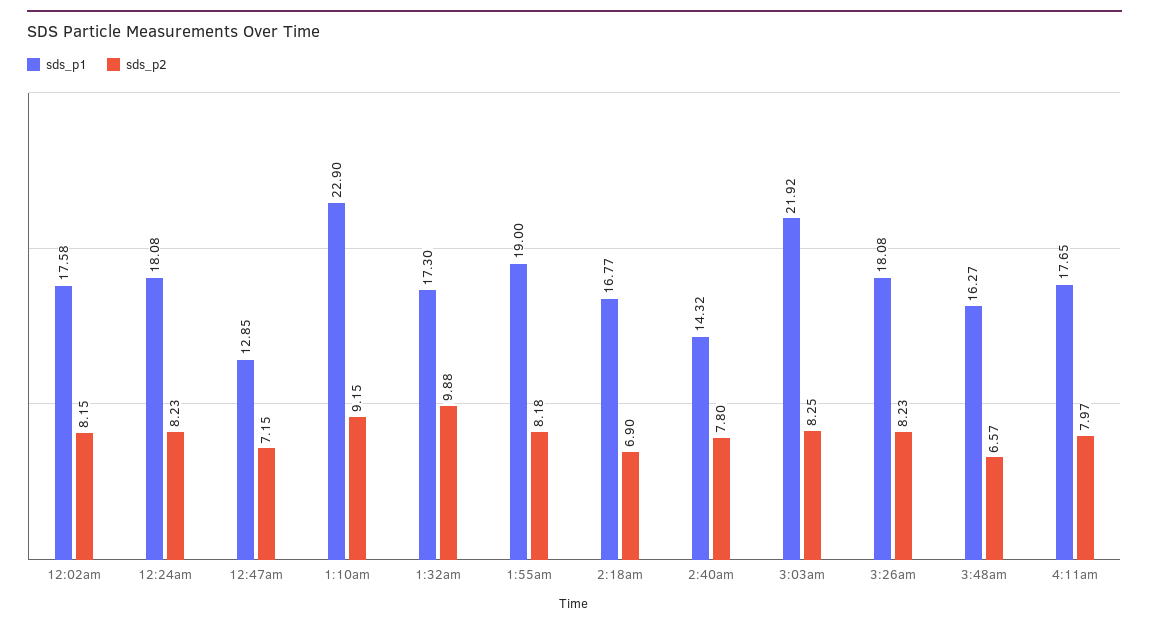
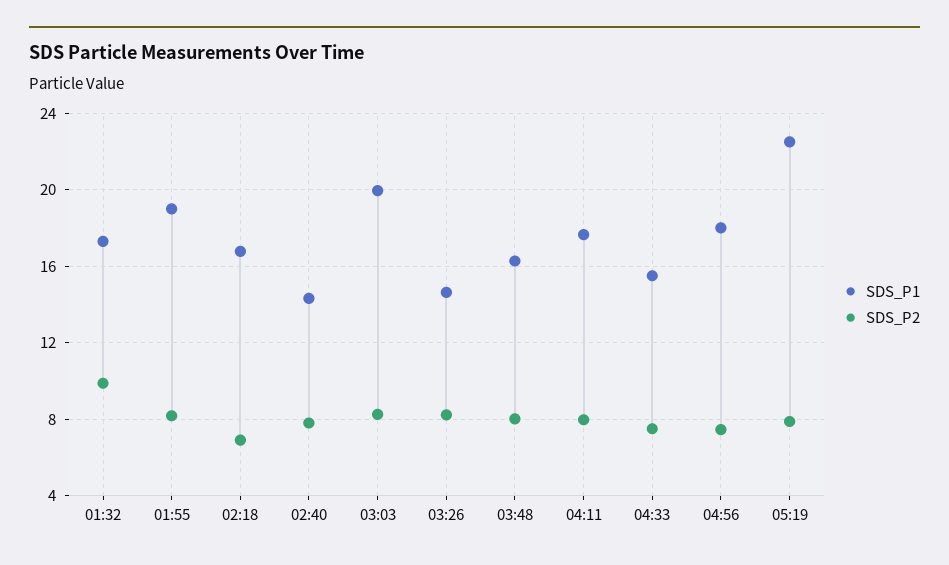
sds_p1, 12:02am: 17.58 -> none
sds_p2, 12:02am: 8.15 -> none
sds_p1, 12:24am: 18.08 -> none
sds_p2, 12:24am: 8.23 -> none
sds_p1, 12:47am: 12.85 -> none
sds_p2, 12:47am: 7.15 -> none
sds_p1, 1:10am: 22.9 -> none
sds_p2, 1:10am: 9.15 -> none
sds_p1, 3:03am: 21.92 -> 20
sds_p1, 3:26am: 18.08 -> 14.5
sds_p2, 3:48am: 6.57 -> 8
sds_p1, 04:33: none -> 15.5
sds_p2, 04:33: none -> 7.5
sds_p1, 04:56: none -> 18
sds_p2, 04:56: none -> 7.5
sds_p1, 05:19: none -> 22.5
sds_p2, 05:19: none -> 8

